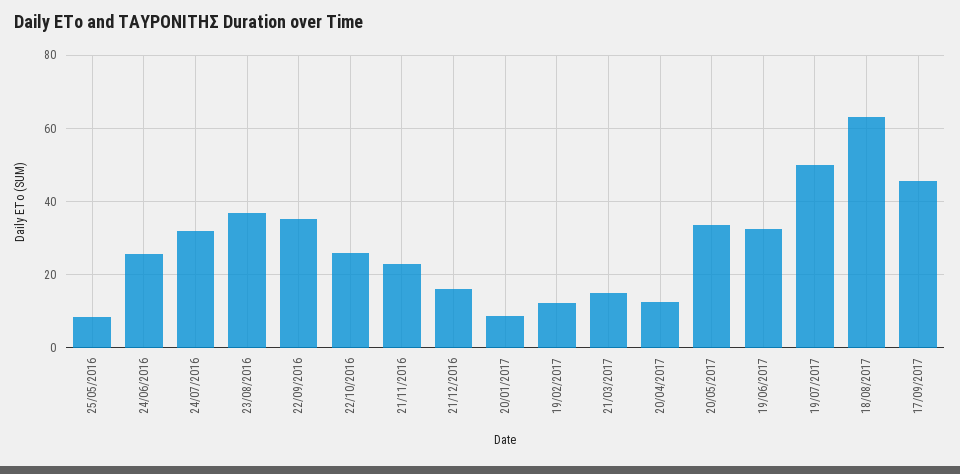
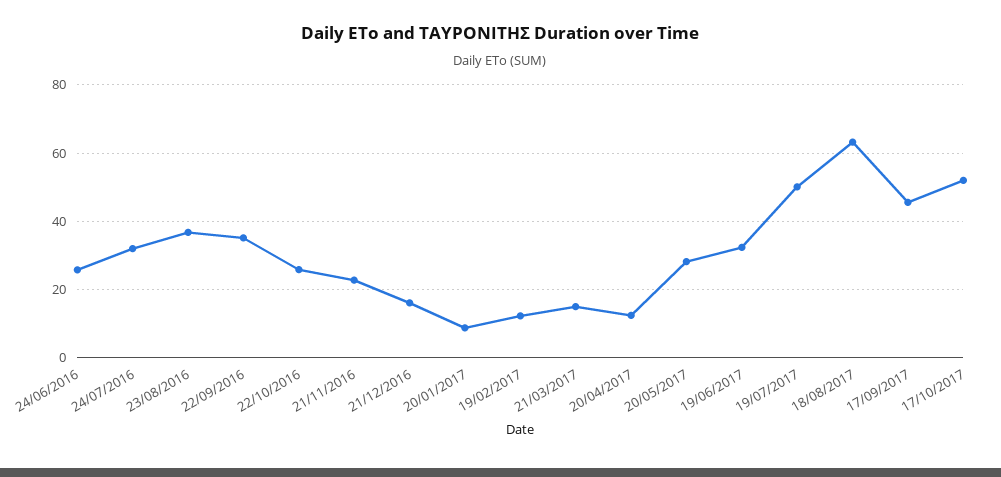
25/05/2016: 8 -> none
20/05/2017: 34 -> 28
17/10/2017: none -> 52

